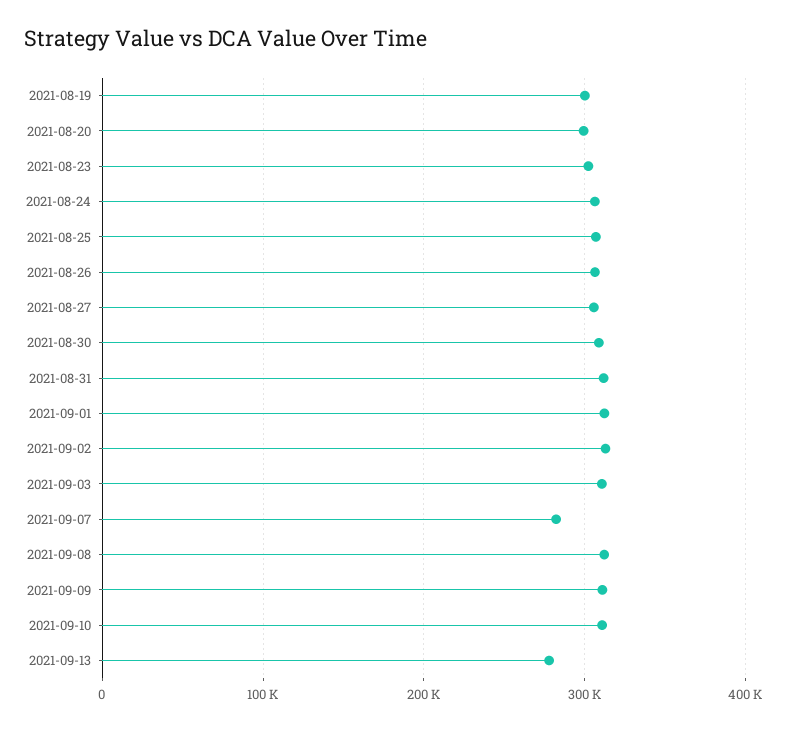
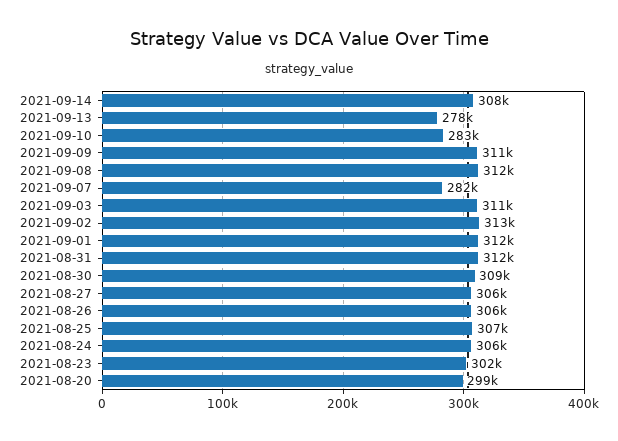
2021-08-19: 300000 -> none
2021-09-10: 310000 -> 283000
2021-09-14: none -> 308000

